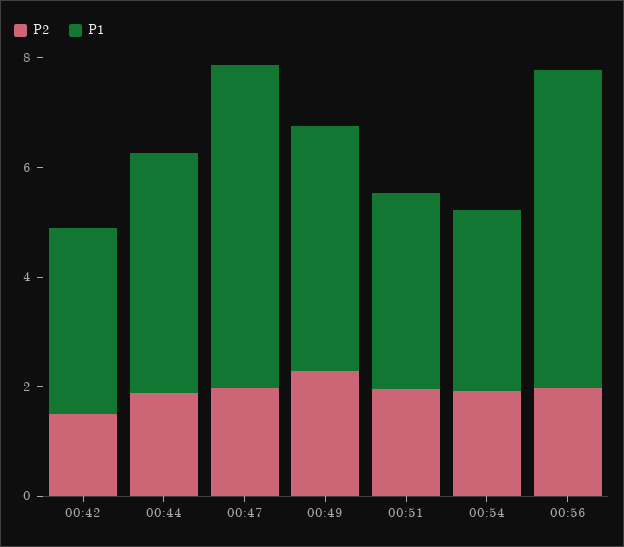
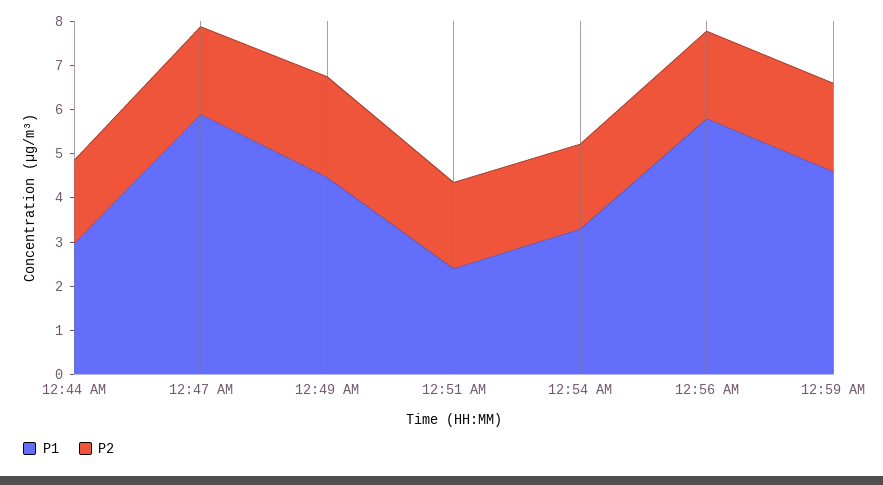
P2, 00:42: 1.5 -> none
P1, 00:42: 3.5 -> none
P1, 00:44: 4.5 -> 3
P1, 00:51: 3.5 -> 2.4
P1, 12:59 AM: none -> 4.6
P2, 12:59 AM: none -> 2

